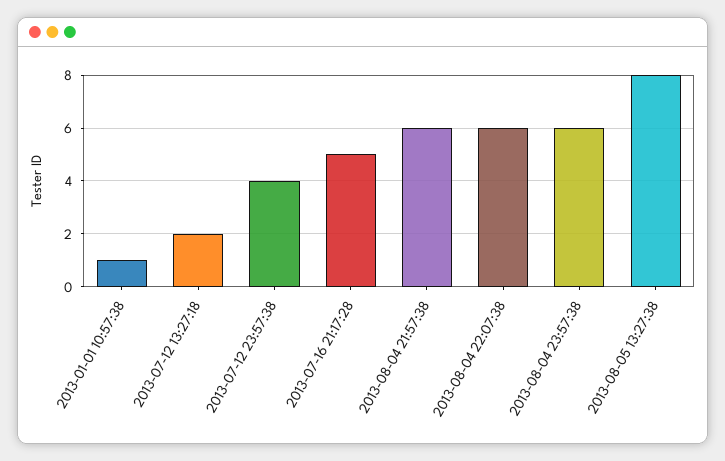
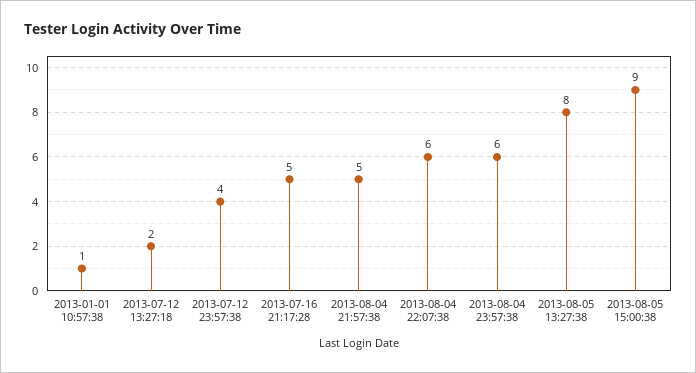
2013-08-04 21:57:38: 6 -> 5
2013-08-05 15:00:38: none -> 9

